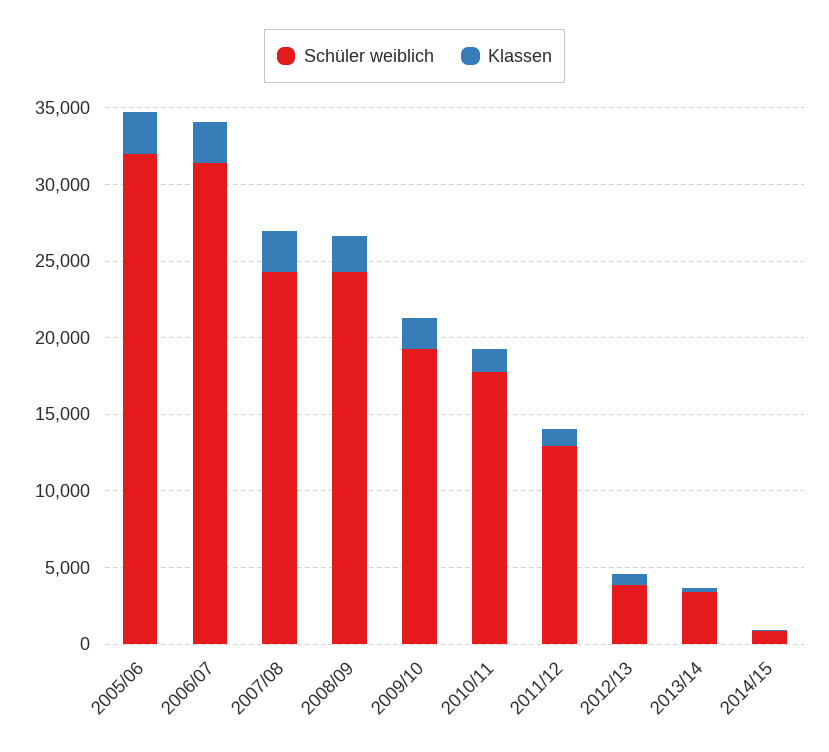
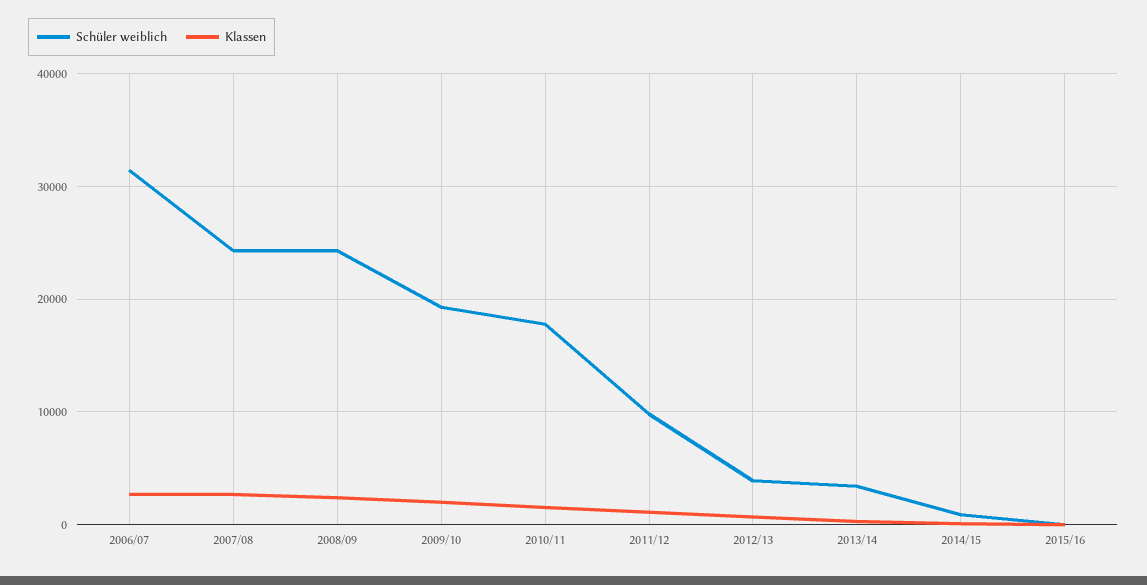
Schüler weiblich, 2005/06: 32000 -> none
Klassen, 2005/06: 3000 -> none
Schüler weiblich, 2011/12: 13000 -> 10000
Schüler weiblich, 2015/16: none -> 0
Klassen, 2015/16: none -> 0

